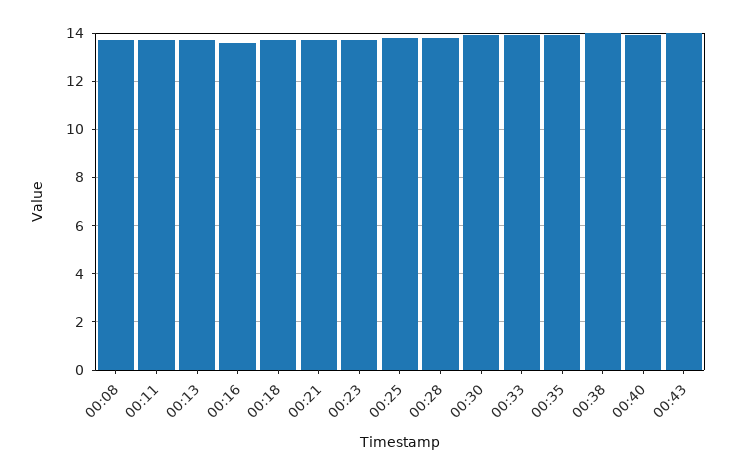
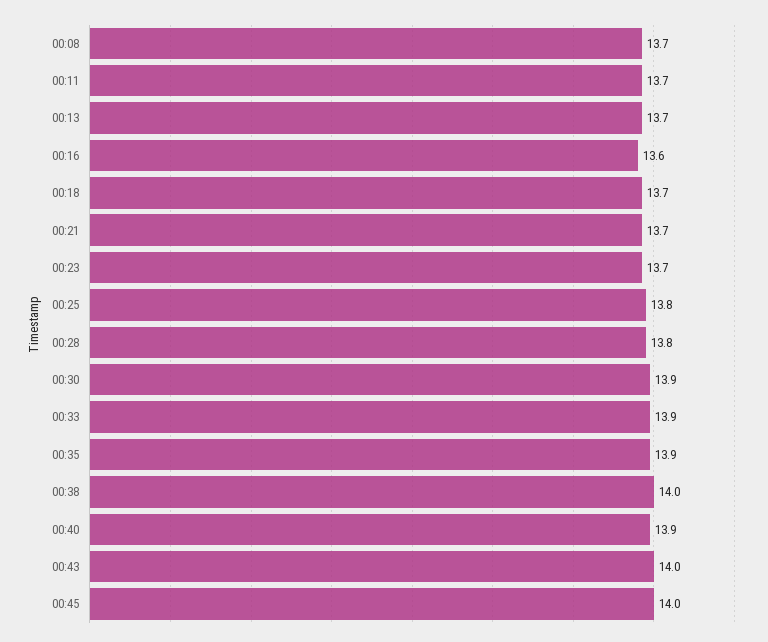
00:45: none -> 14

